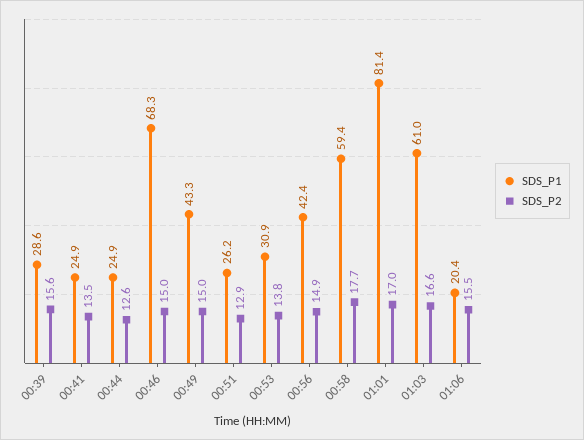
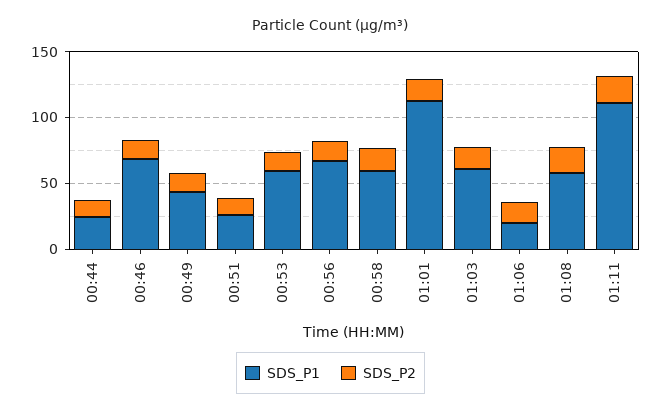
SDS_P1, 00:39: 28.6 -> none
SDS_P2, 00:39: 15.6 -> none
SDS_P1, 00:41: 24.9 -> none
SDS_P2, 00:41: 13.5 -> none
SDS_P1, 00:53: 30.9 -> 60
SDS_P1, 00:56: 42.4 -> 70
SDS_P1, 01:01: 81.4 -> 110
SDS_P1, 01:08: none -> 60
SDS_P2, 01:08: none -> 20
SDS_P1, 01:11: none -> 110
SDS_P2, 01:11: none -> 20

